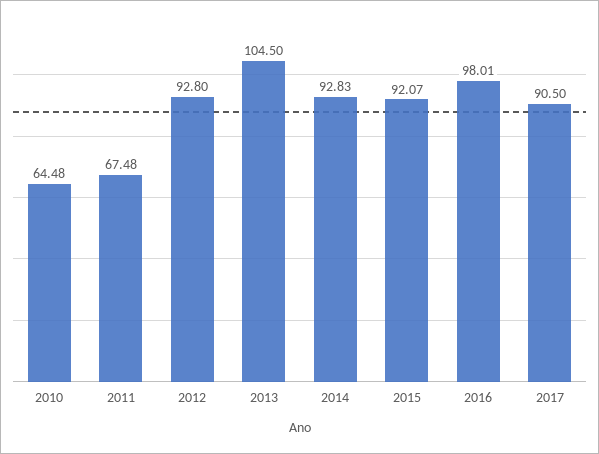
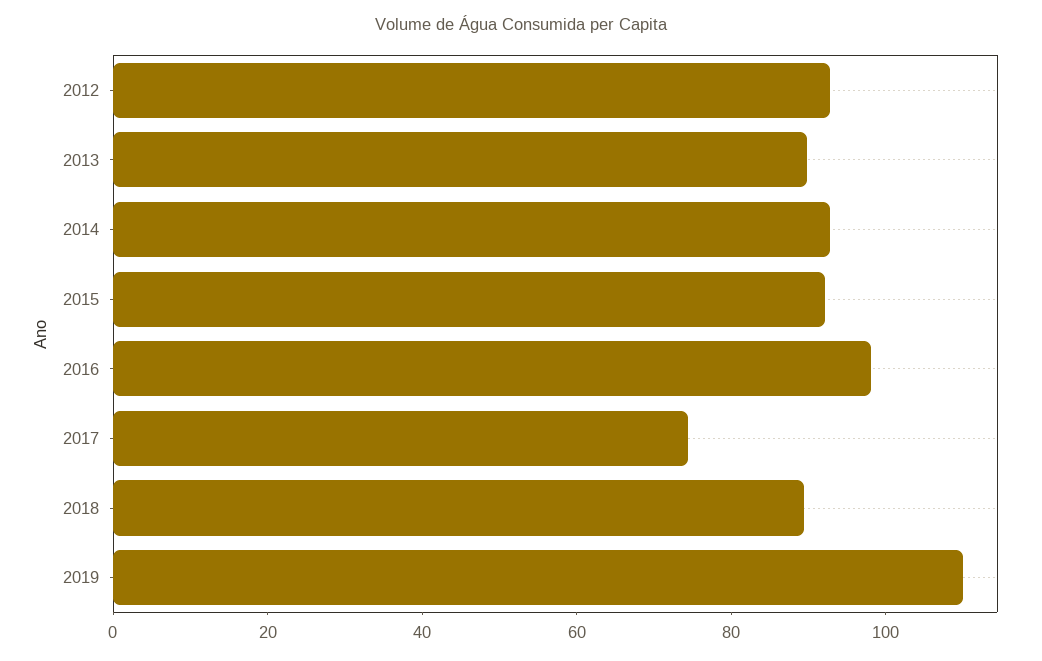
2010: 64.48 -> none
2011: 67.48 -> none
2013: 104.5 -> 90
2017: 90.5 -> 75
2018: none -> 90
2019: none -> 110

